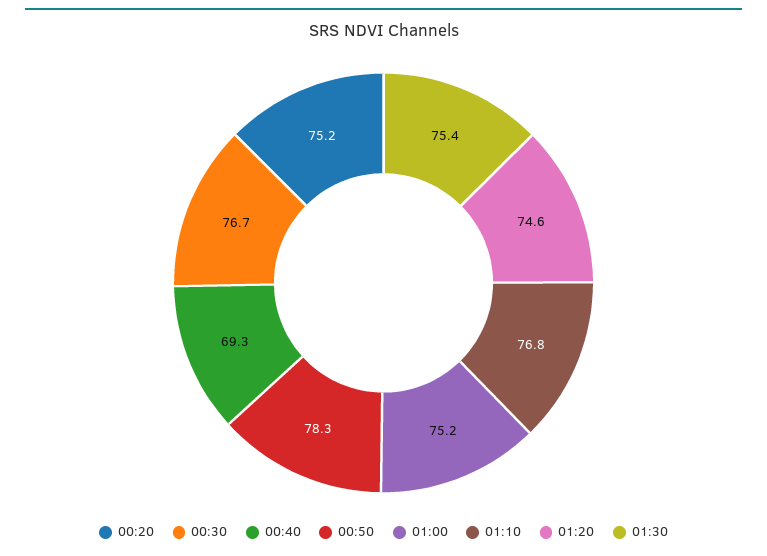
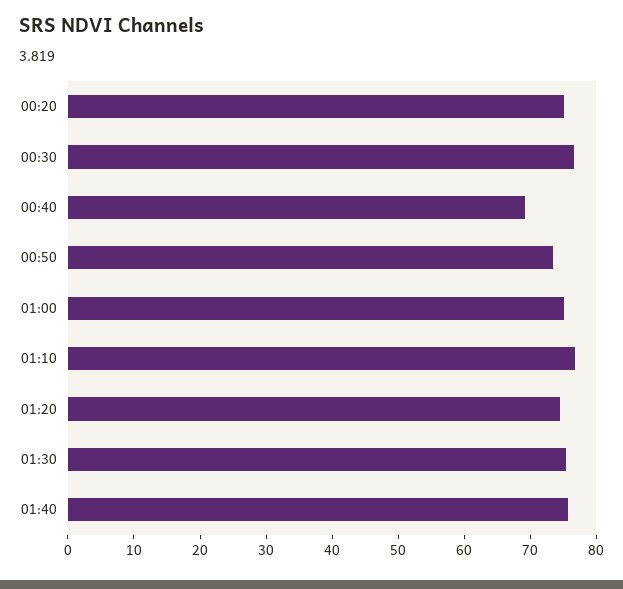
00:50: 78.3 -> 74
01:40: none -> 76

